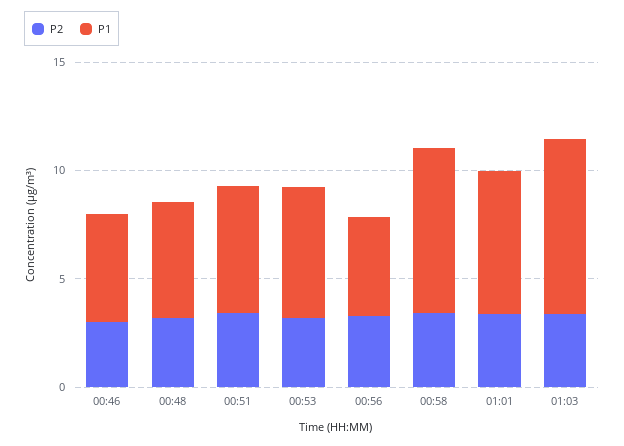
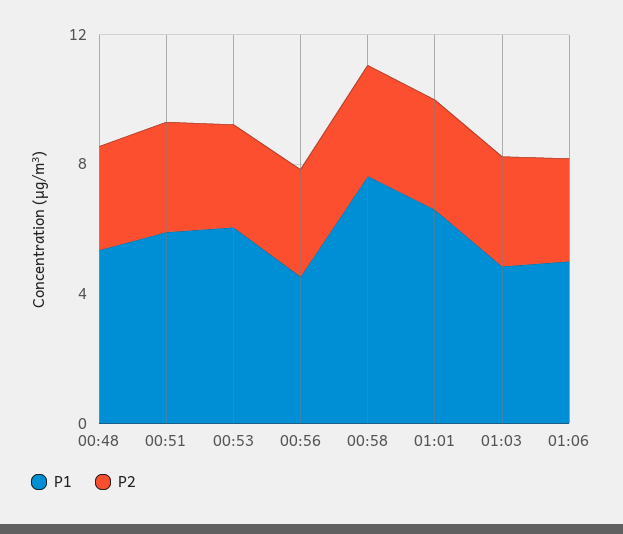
P2, 00:46: 3 -> none
P1, 00:46: 5 -> none
P1, 01:03: 8 -> 5
P1, 01:06: none -> 5
P2, 01:06: none -> 3

